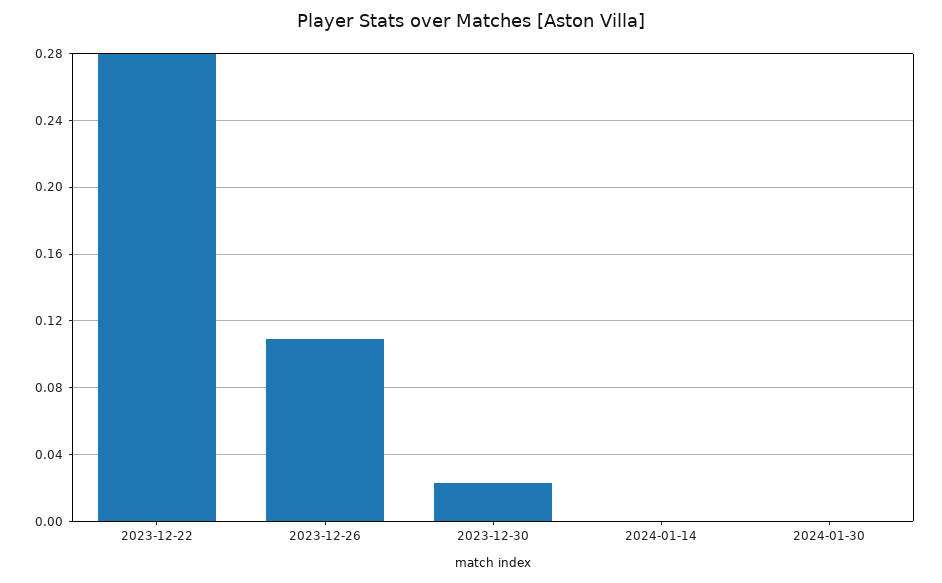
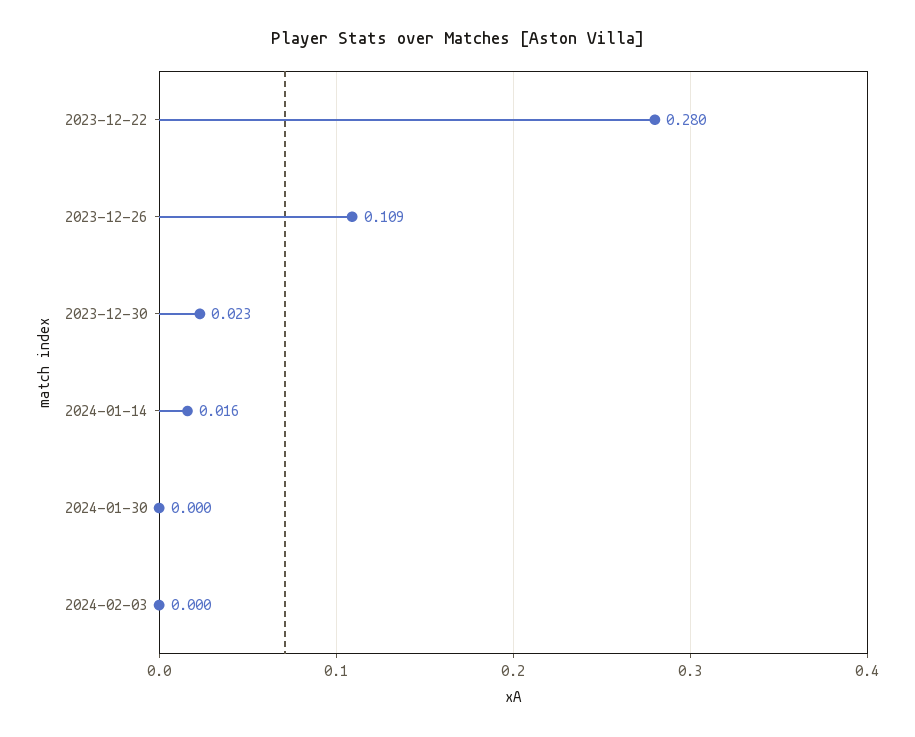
2024-01-14: 0 -> 0.016
2024-02-03: none -> 0

